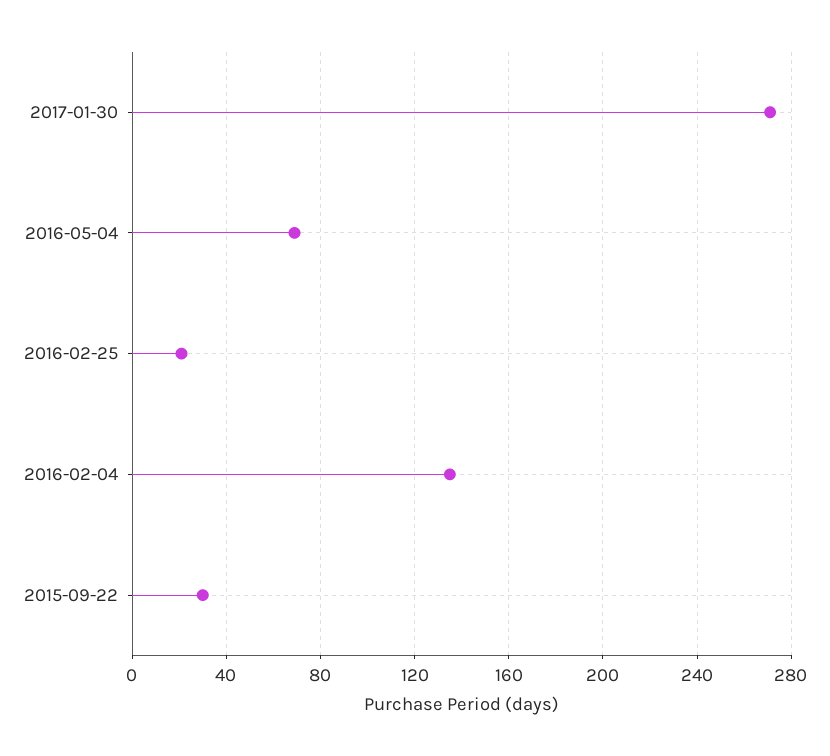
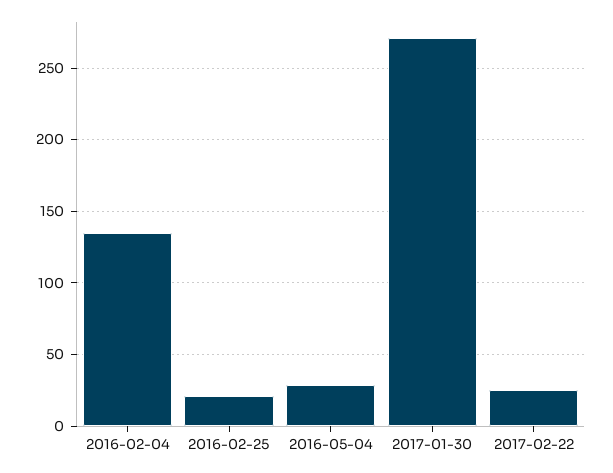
2016-05-04: 70 -> 30
2015-09-22: 30 -> none
2017-02-22: none -> 25

